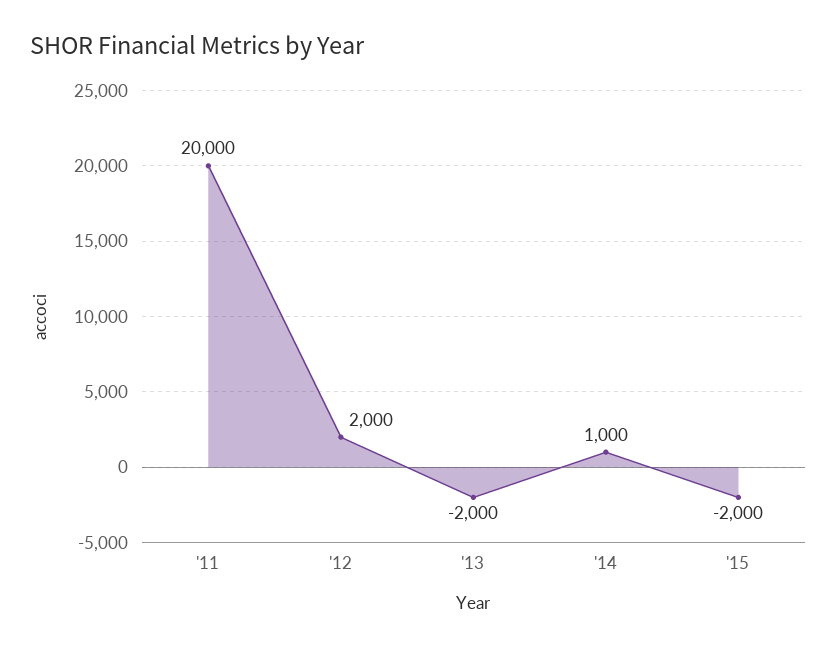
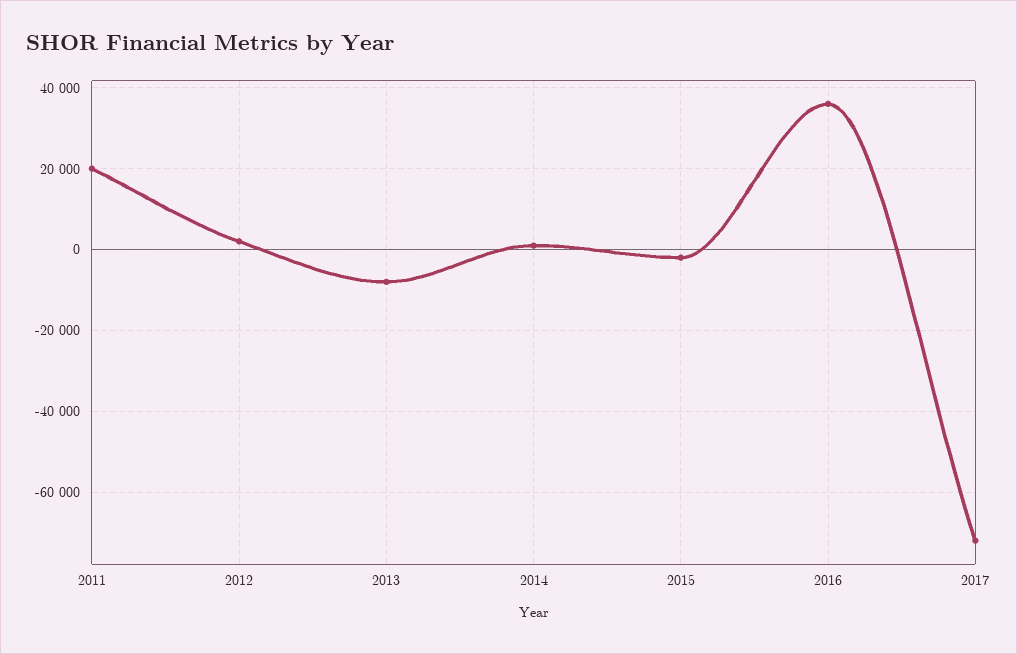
'13: -2000 -> -8000
2016: none -> 36000
2017: none -> -72000

